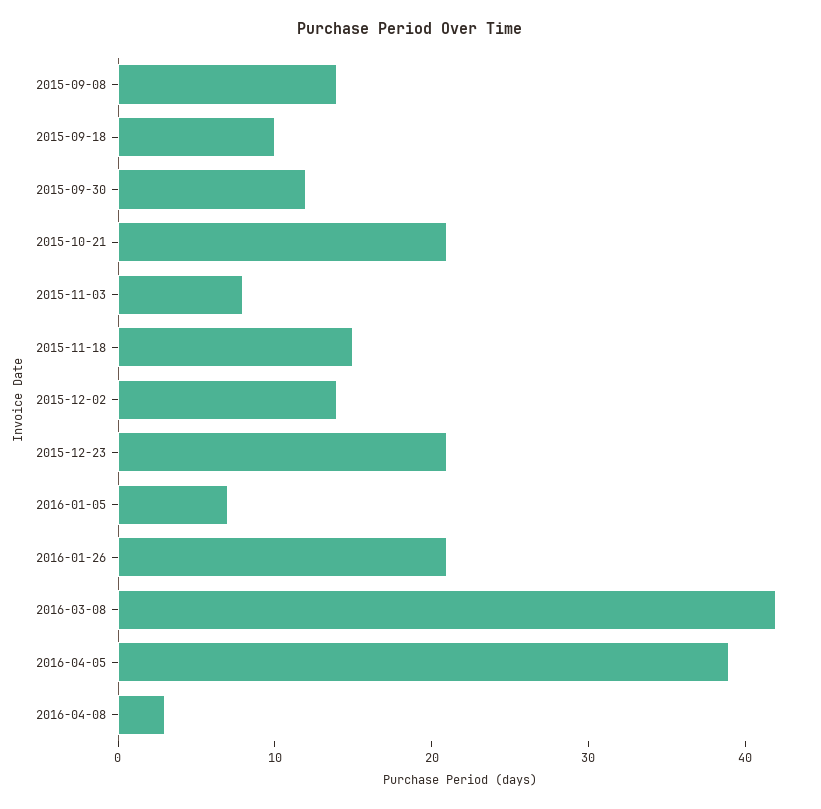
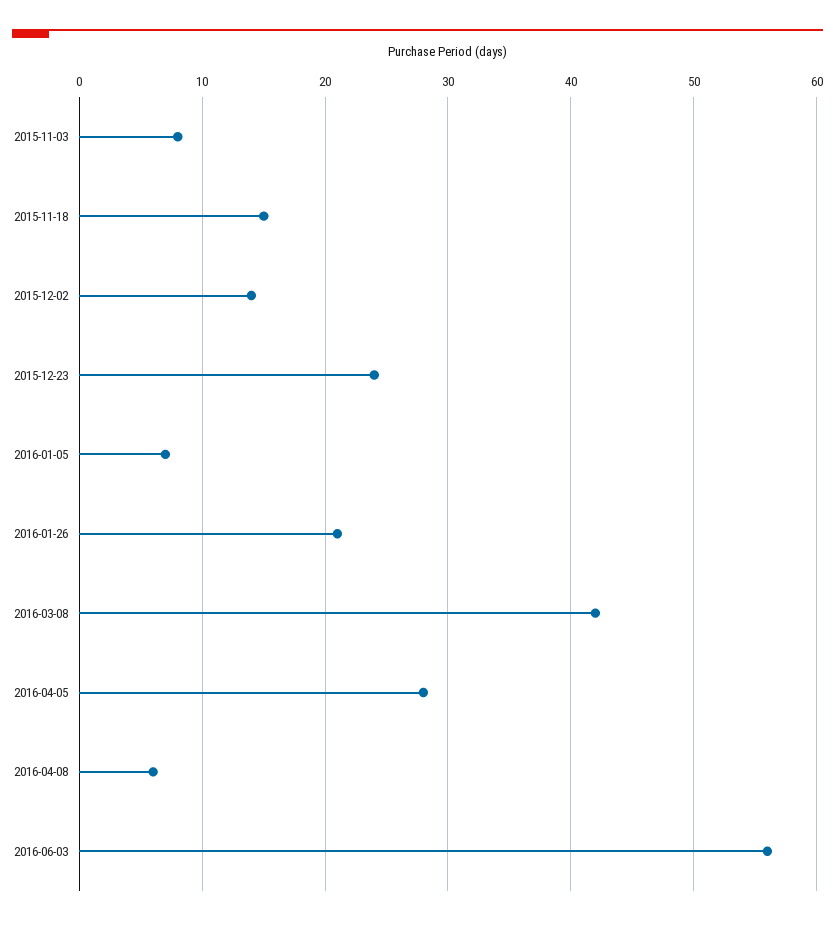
2015-09-08: 14 -> none
2015-09-18: 10 -> none
2015-09-30: 12 -> none
2015-10-21: 21 -> none
2015-12-23: 21 -> 24
2016-04-05: 39 -> 28
2016-04-08: 3 -> 6
2016-06-03: none -> 56

